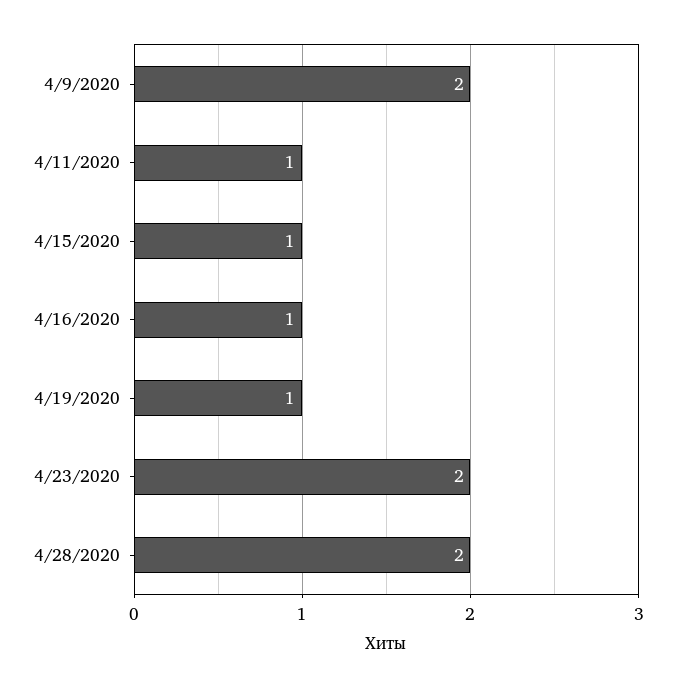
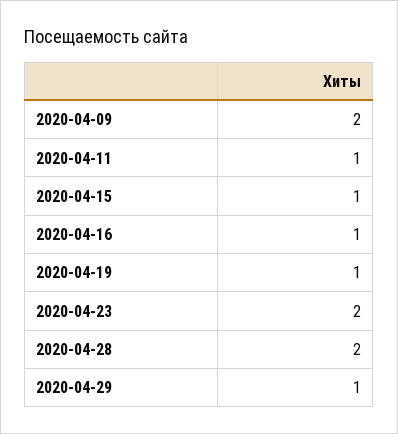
2020-04-29: none -> 1

